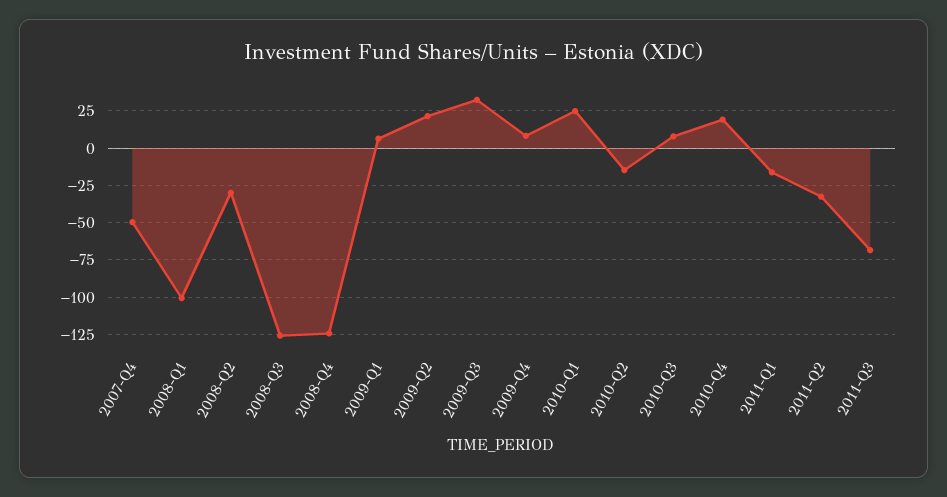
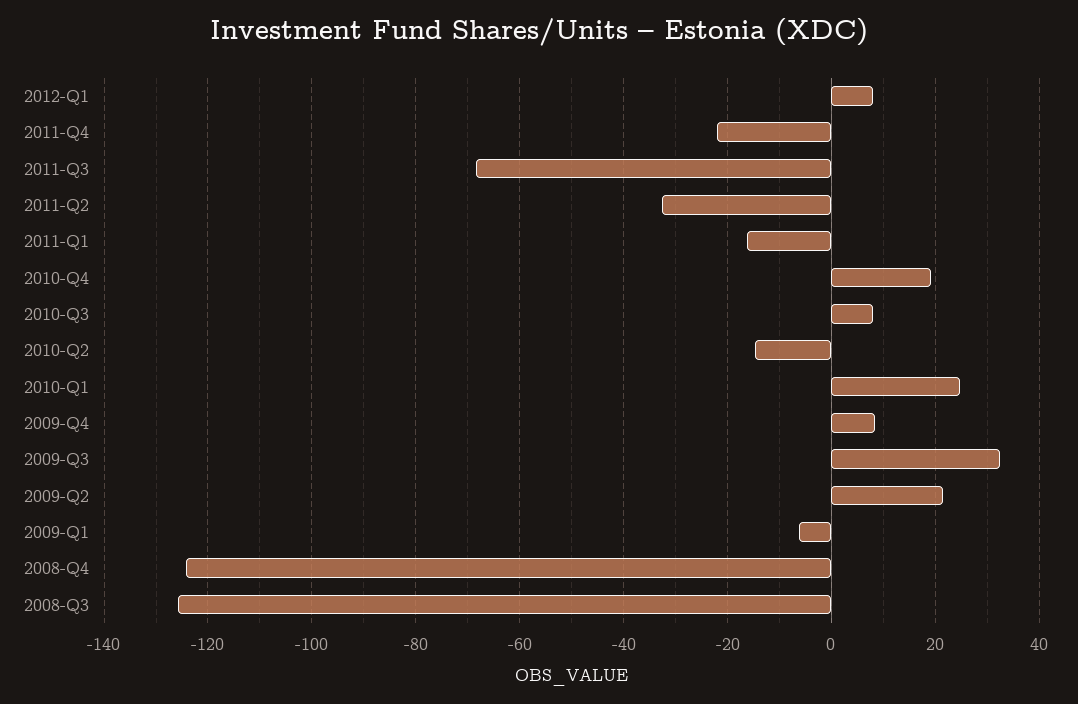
2007-Q4: -50 -> none
2008-Q1: -100 -> none
2008-Q2: -30 -> none
2009-Q1: 5 -> -6
2012-Q1: none -> 8
2011-Q4: none -> -22

